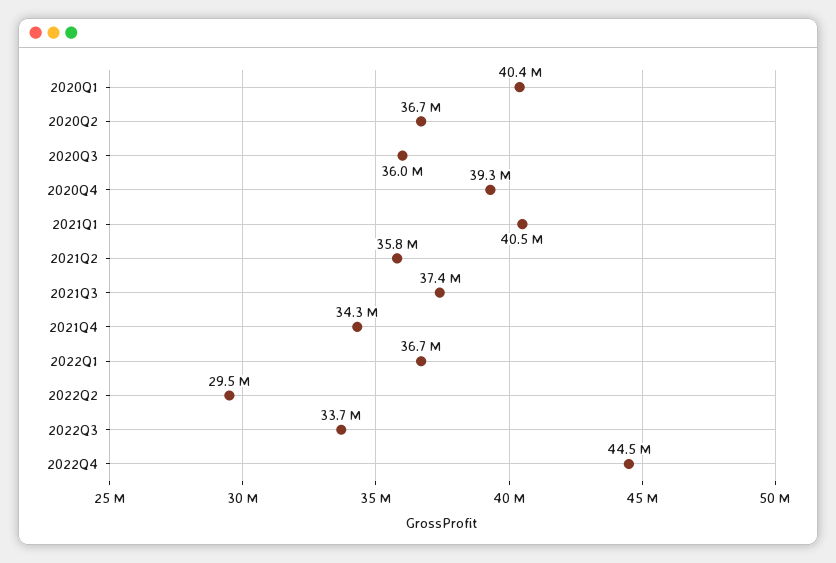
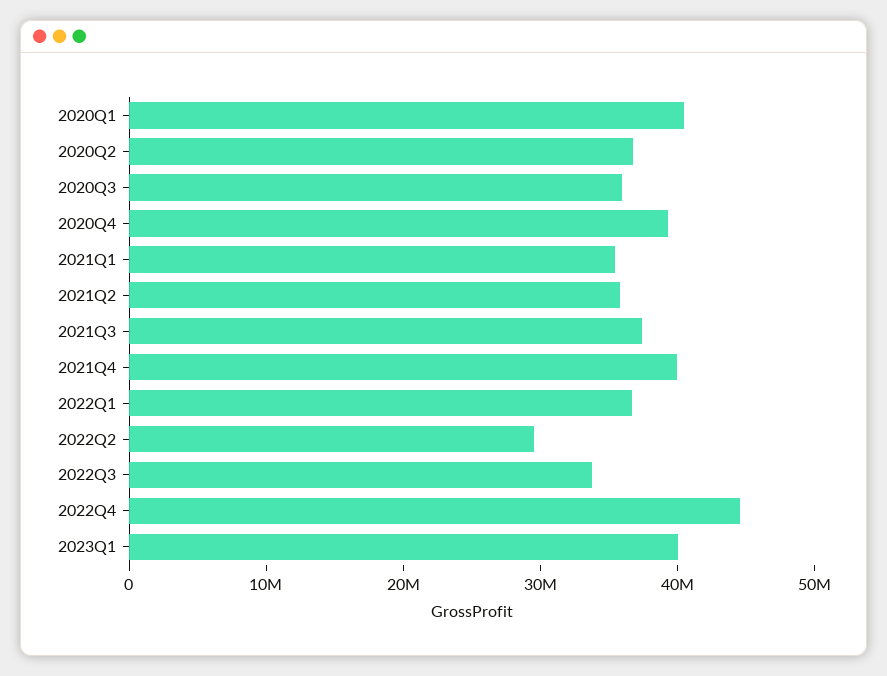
2021Q1: 40500000 -> 36000000
2021Q4: 34300000 -> 40000000
2023Q1: none -> 40000000

